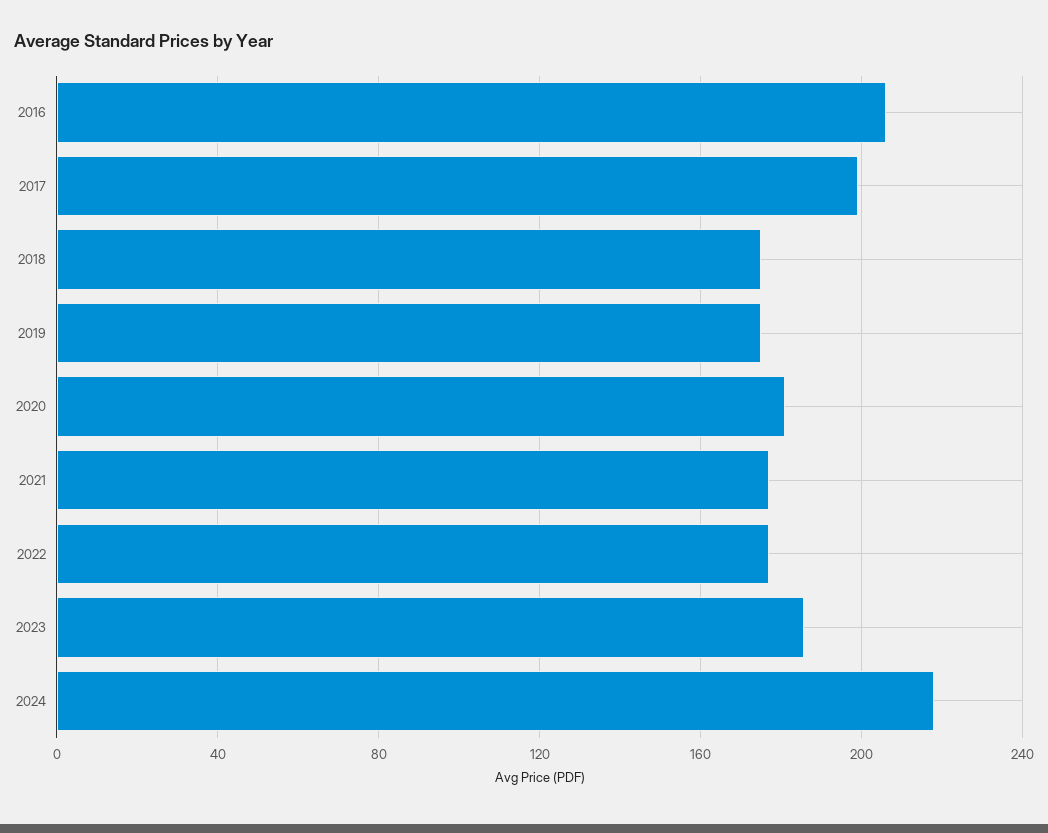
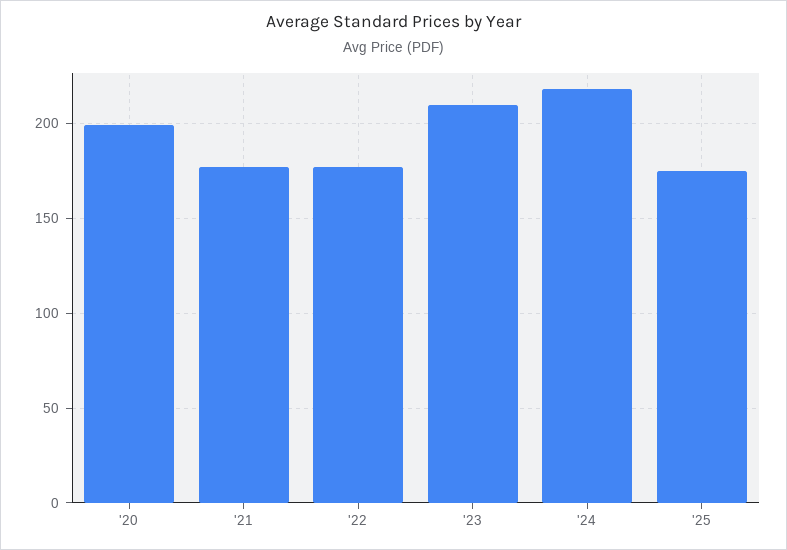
2016: 205 -> none
2017: 200 -> none
2018: 175 -> none
2019: 175 -> none
2020: 180 -> 200
2023: 185 -> 210
'25: none -> 175

